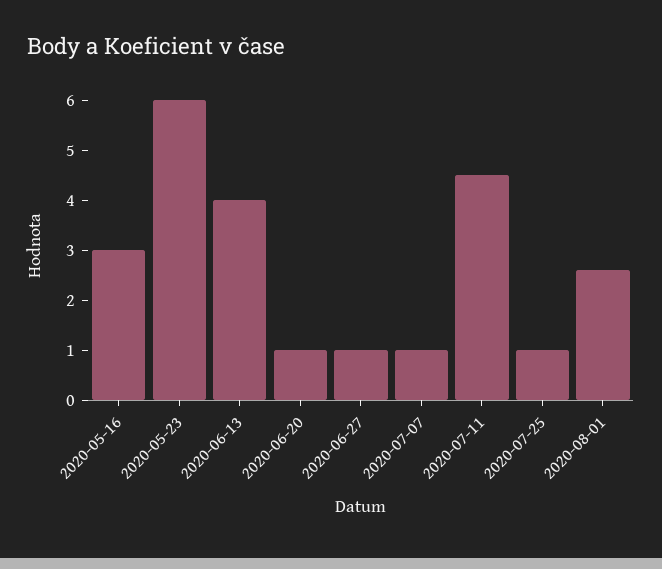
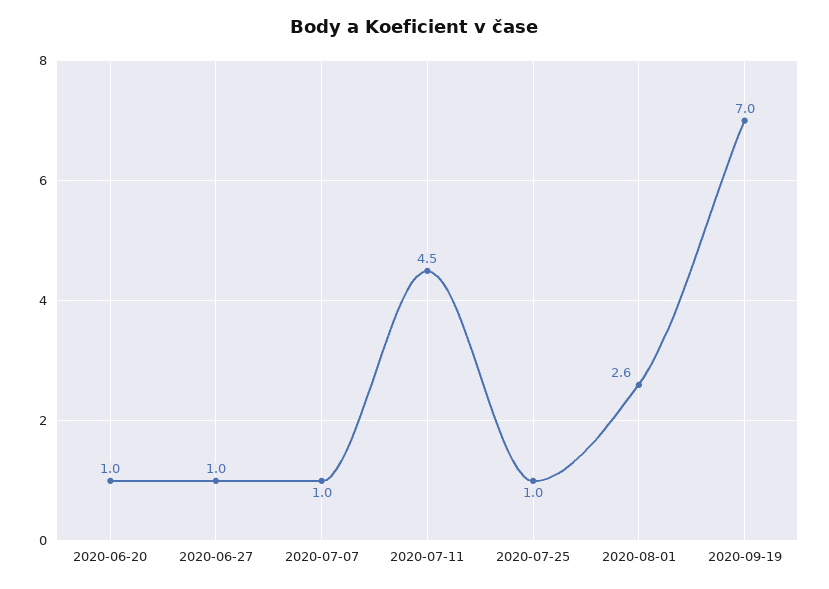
2020-05-16: 3 -> none
2020-05-23: 6 -> none
2020-06-13: 4 -> none
2020-09-19: none -> 7

